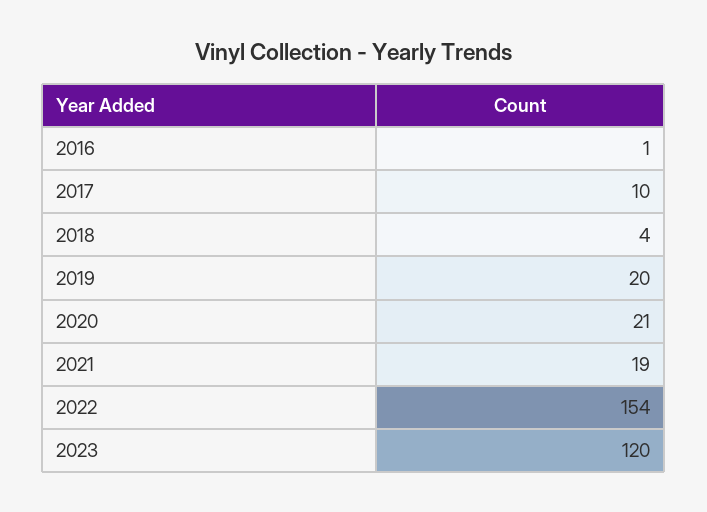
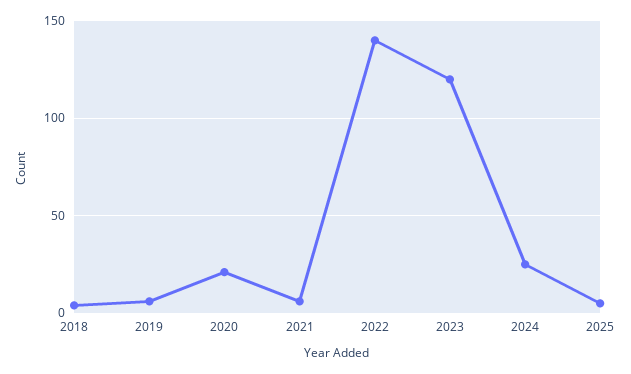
2016: 1 -> none
2017: 10 -> none
2019: 20 -> 5
2021: 19 -> 5
2022: 154 -> 140
2024: none -> 25
2025: none -> 5

